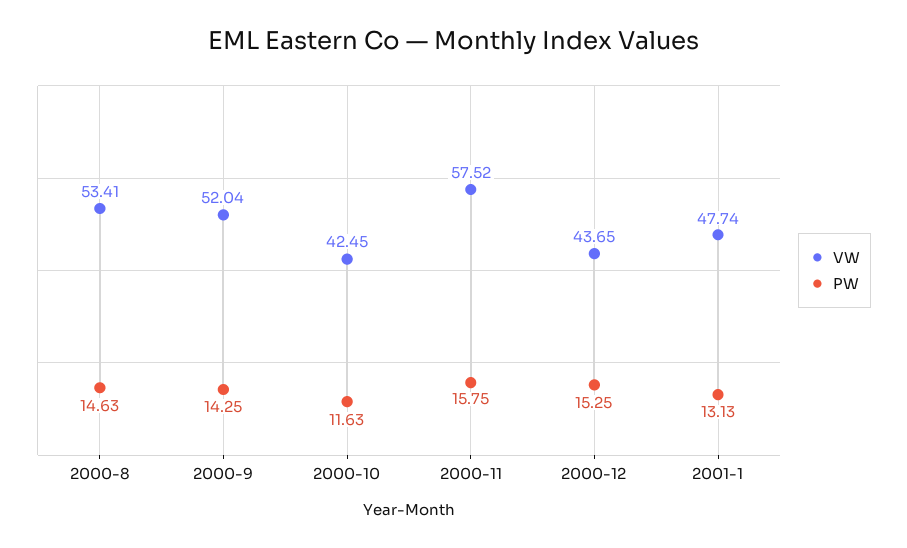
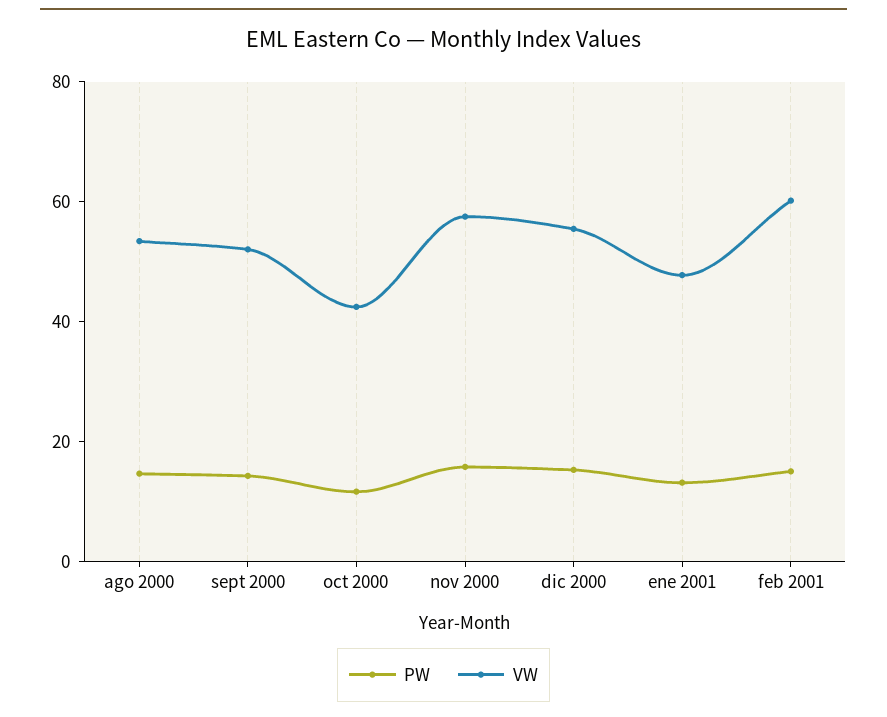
VW, 2000-12: 43.65 -> 55
PW, feb 2001: none -> 15
VW, feb 2001: none -> 60

